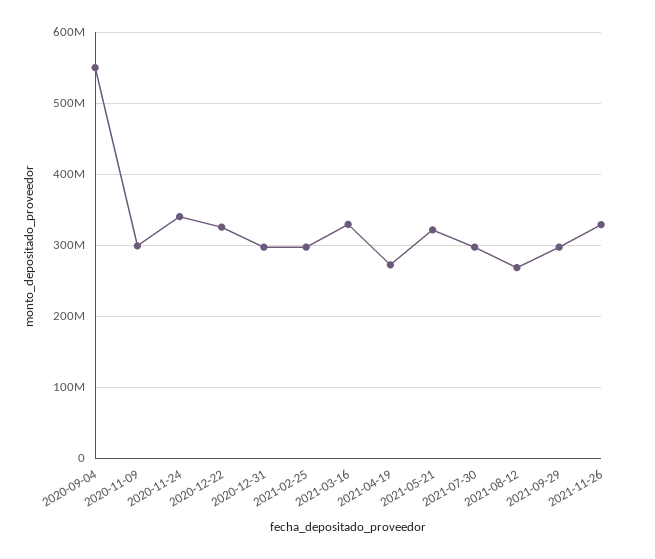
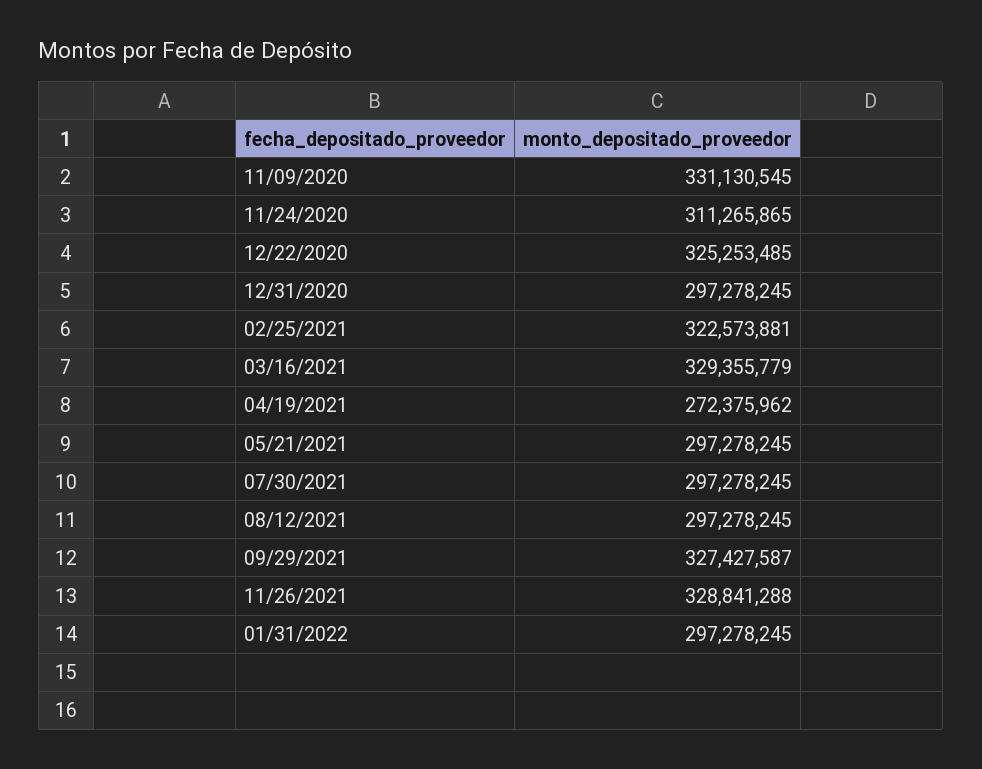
2020-09-04: 550000000 -> none
2020-11-09: 300000000 -> 331130545
2020-11-24: 340000000 -> 311265865
2021-02-25: 300000000 -> 322573881
2021-05-21: 320000000 -> 297278245
2021-08-12: 270000000 -> 297278245
2021-09-29: 300000000 -> 327427587
01/31/2022: none -> 297278245

